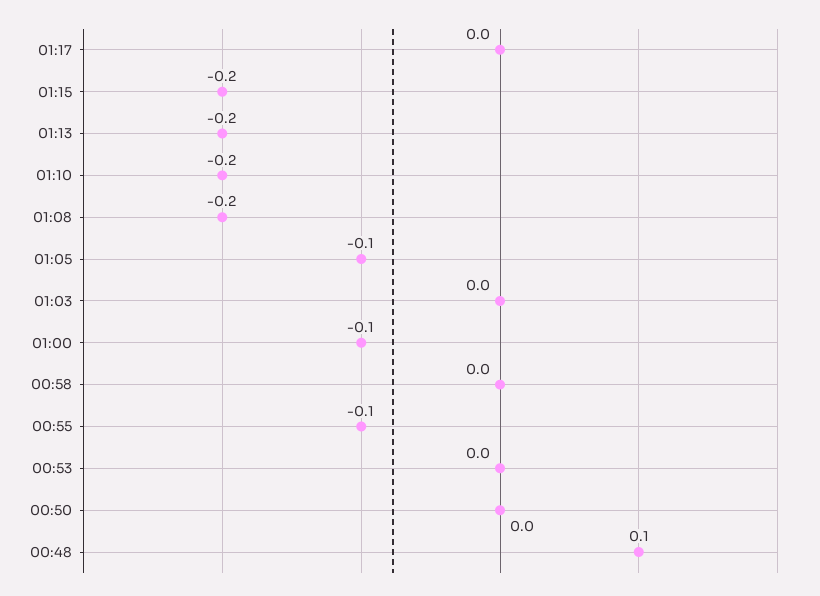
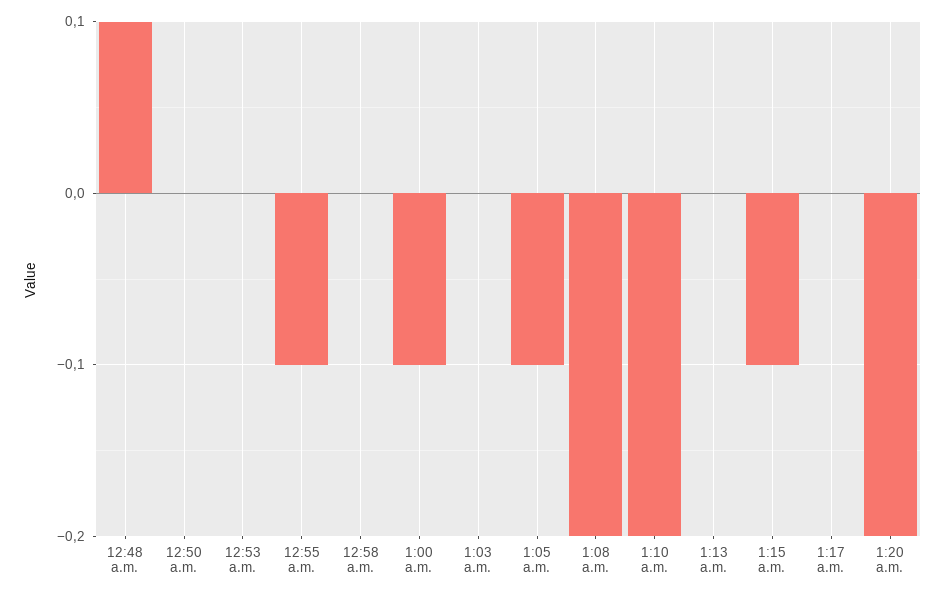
01:15: -0.2 -> -0.1
01:13: -0.2 -> 0
1:20 a.m.: none -> -0.2

